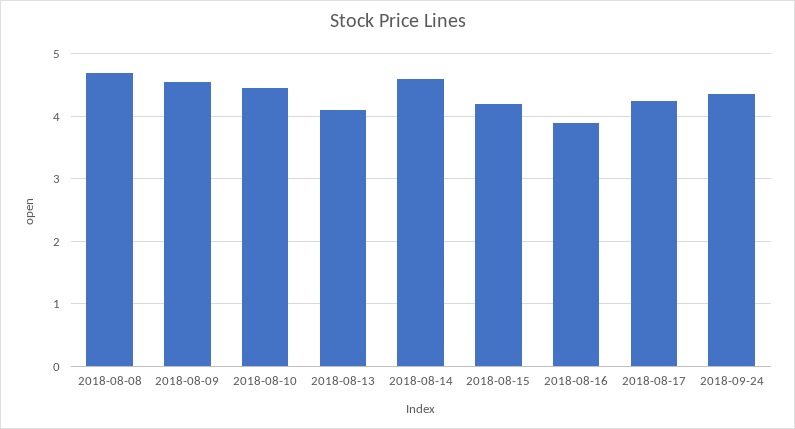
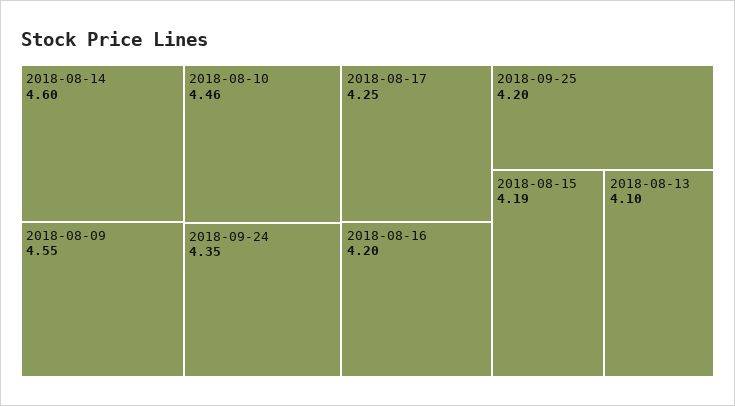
2018-08-08: 4.7 -> none
2018-08-16: 3.9 -> 4.2
2018-09-25: none -> 4.2

